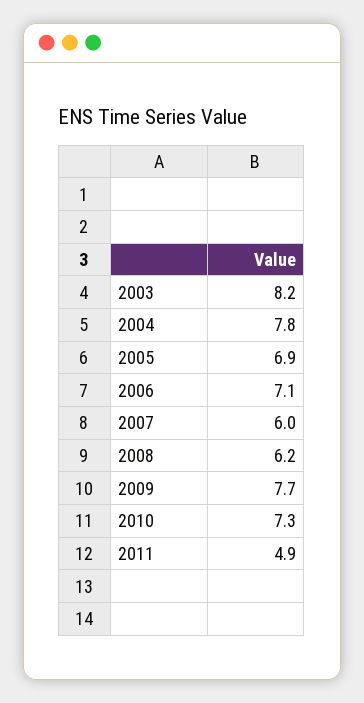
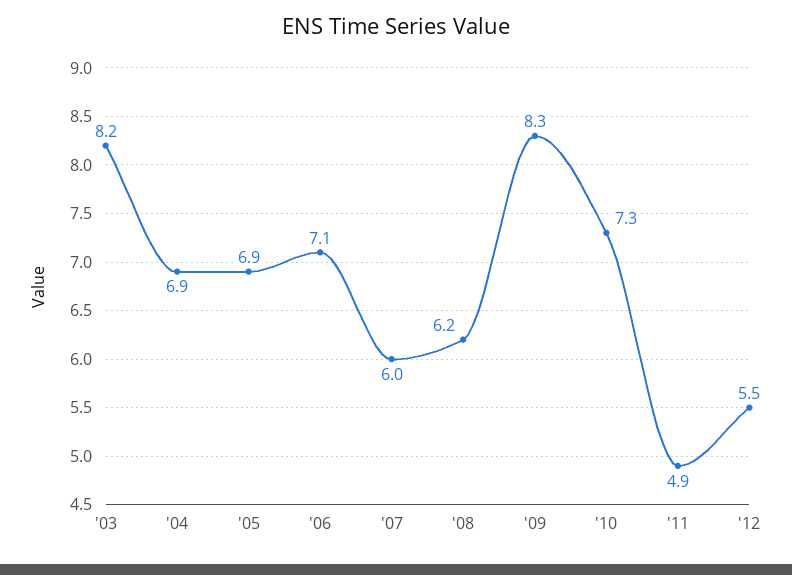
2004: 7.8 -> 6.9
2009: 7.7 -> 8.3
'12: none -> 5.5

